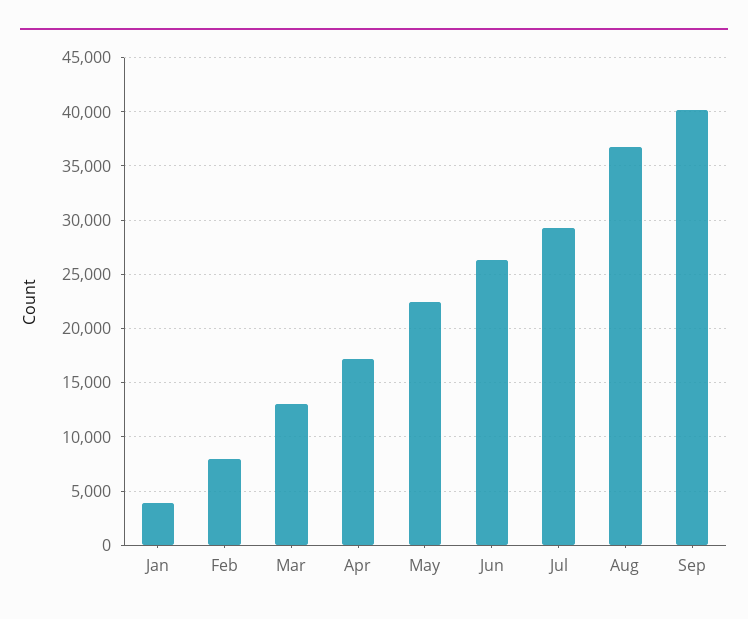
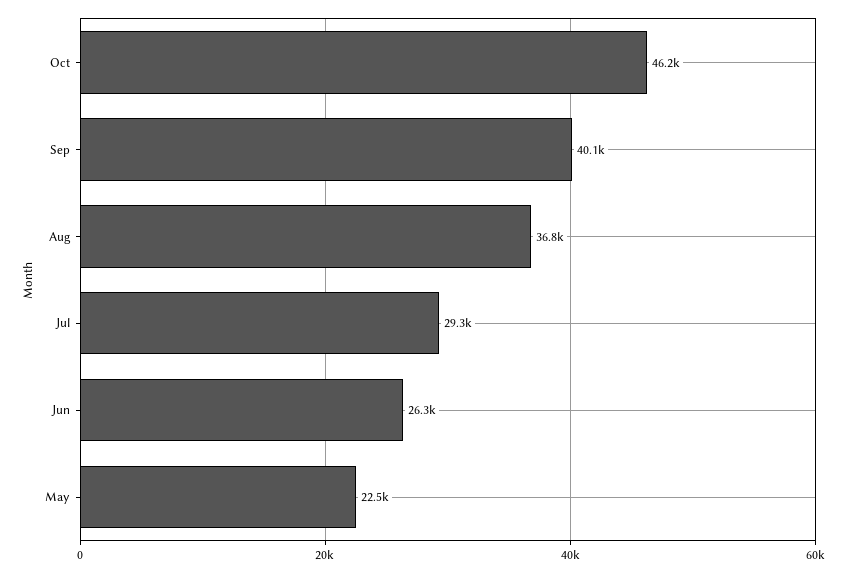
Jan: 4000 -> none
Feb: 8000 -> none
Mar: 13000 -> none
Apr: 17000 -> none
Oct: none -> 46200

